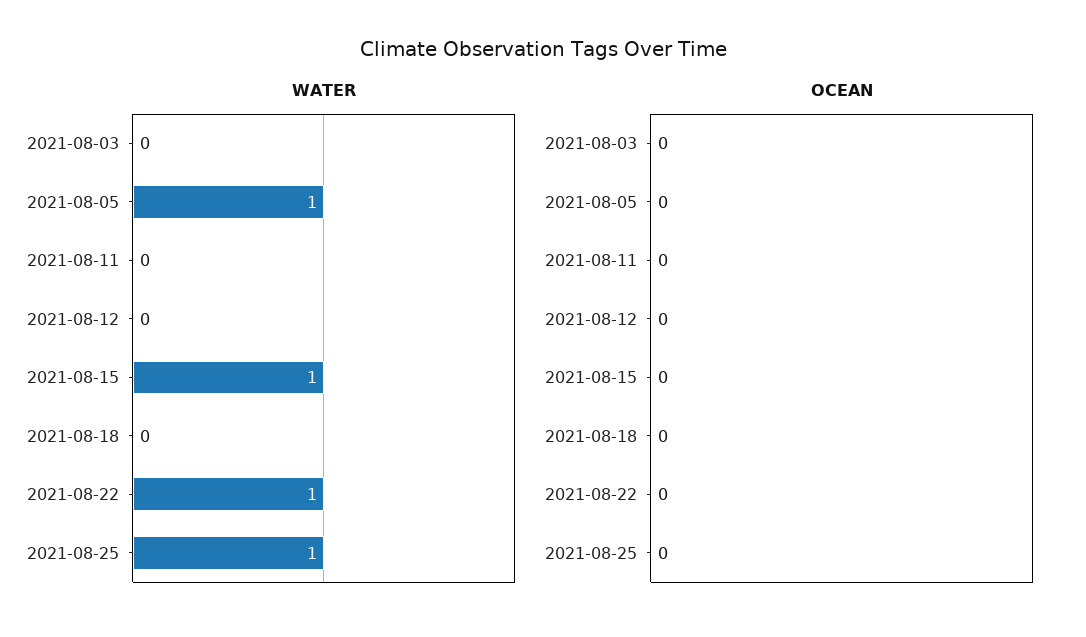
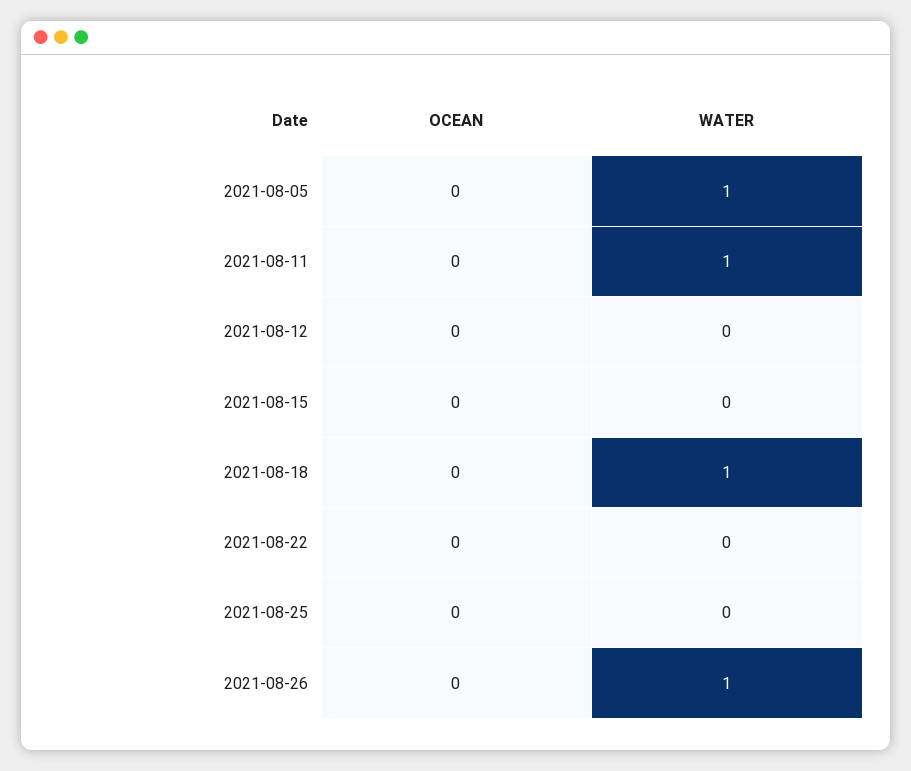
WATER, 2021-08-03: 0 -> none
WATER, 2021-08-11: 0 -> 1
WATER, 2021-08-15: 1 -> 0
WATER, 2021-08-18: 0 -> 1
WATER, 2021-08-22: 1 -> 0
WATER, 2021-08-25: 1 -> 0
OCEAN, 2021-08-03: 0 -> none
OCEAN, 2021-08-26: none -> 0
WATER, 2021-08-26: none -> 1

